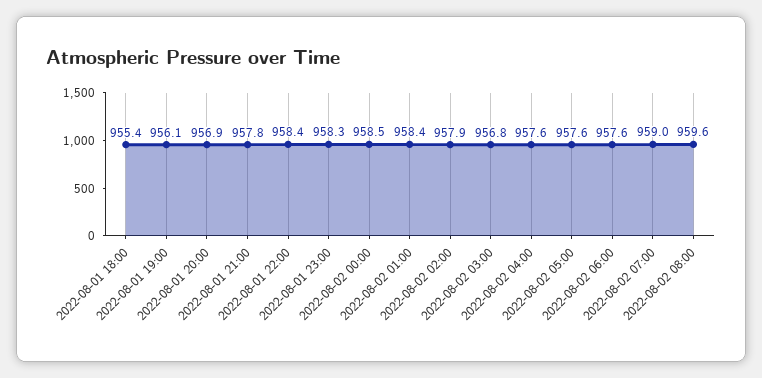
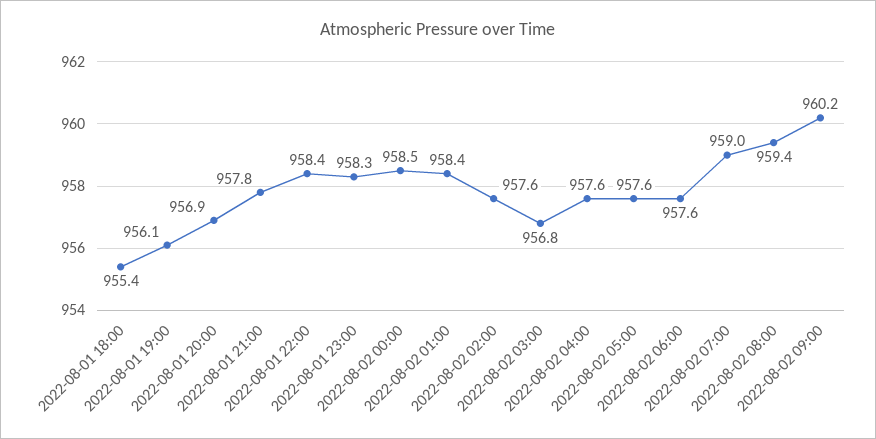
2022-08-02 02:00: 957.9 -> 957.6
2022-08-02 08:00: 959.6 -> 959.4
2022-08-02 09:00: none -> 960.2

